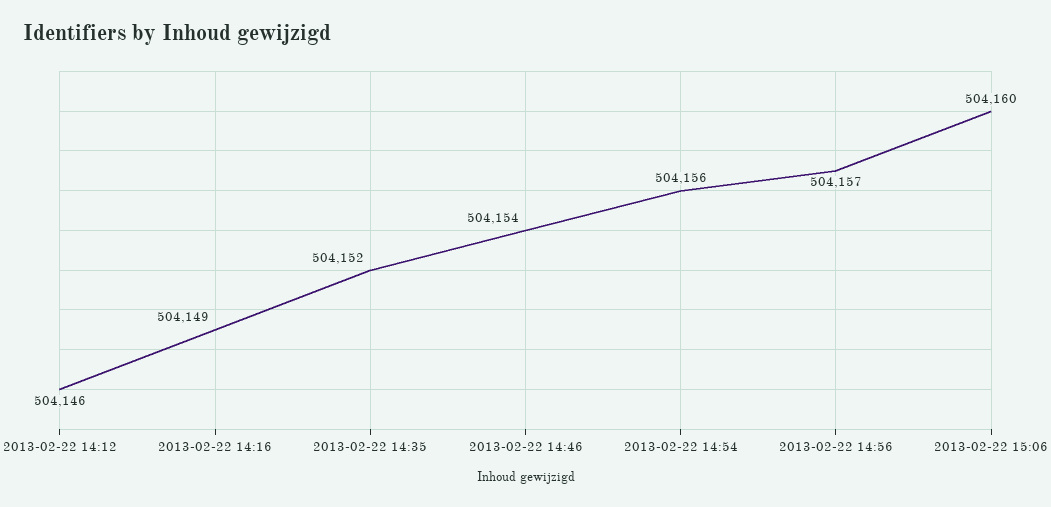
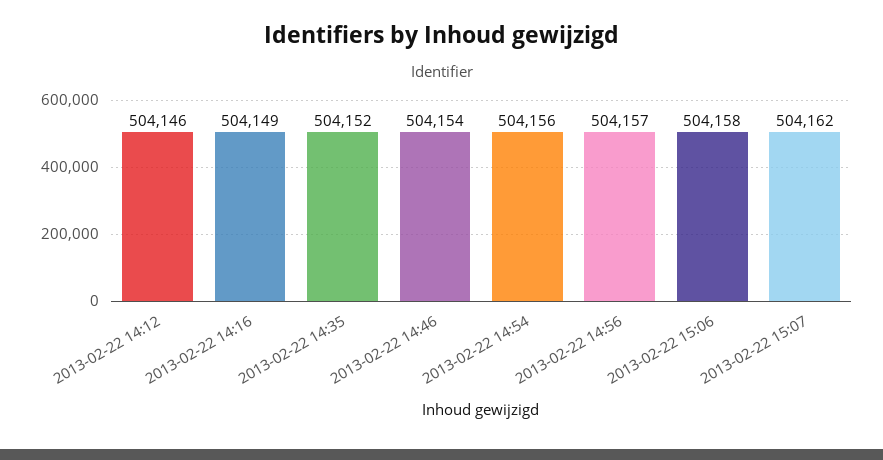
2013-02-22 15:06: 504160 -> 504158
2013-02-22 15:07: none -> 504162

